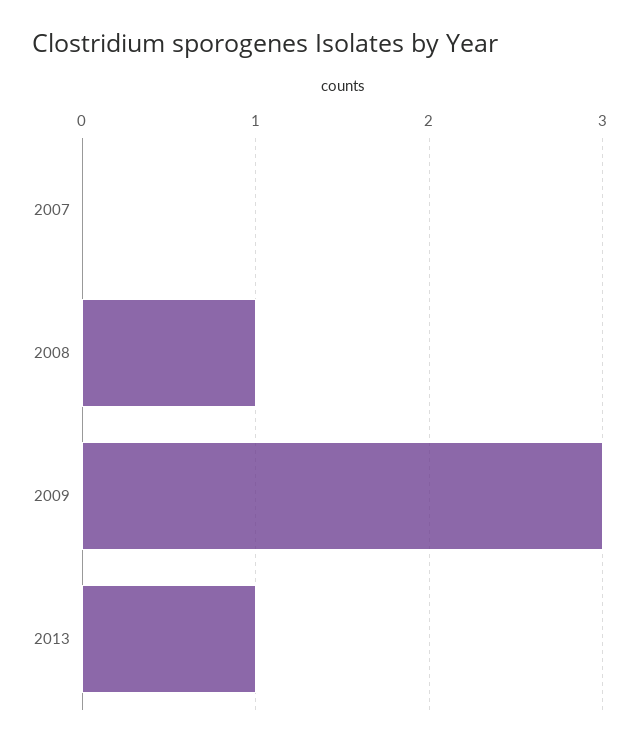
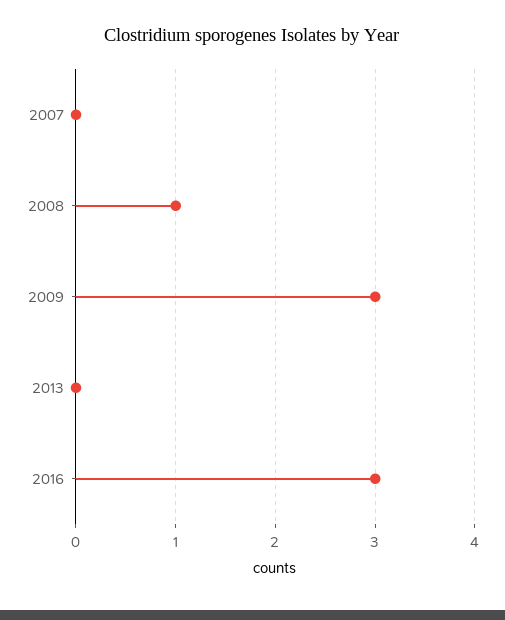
2013: 1 -> 0
2016: none -> 3

